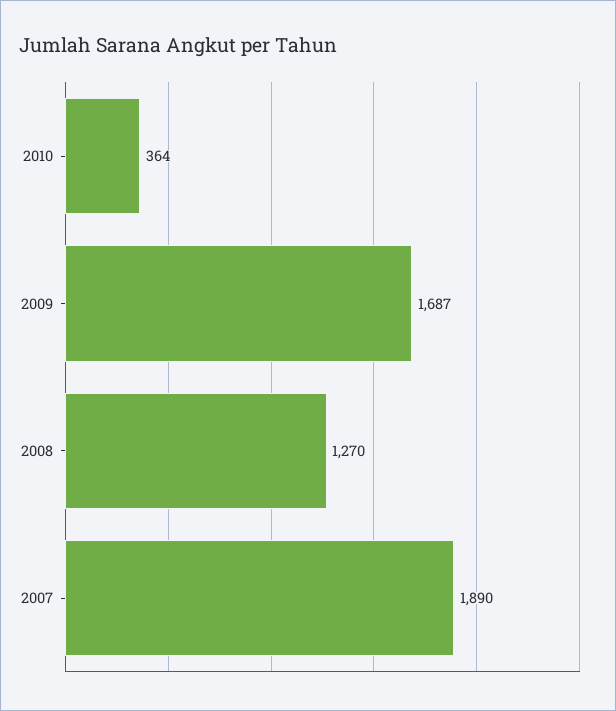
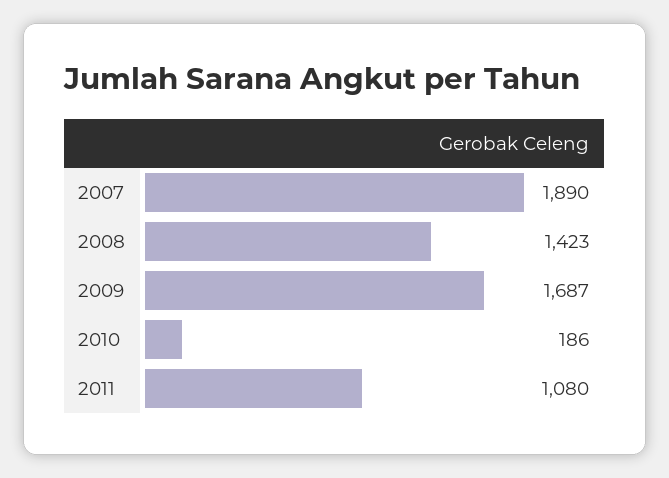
2010: 364 -> 186
2008: 1270 -> 1423
2011: none -> 1080

